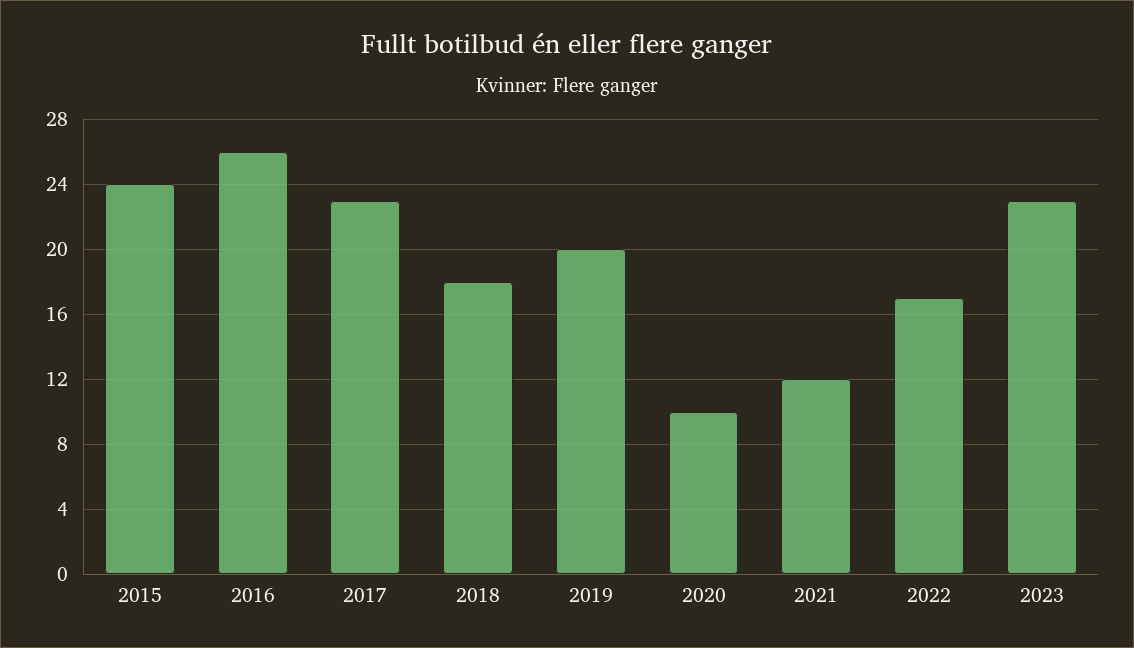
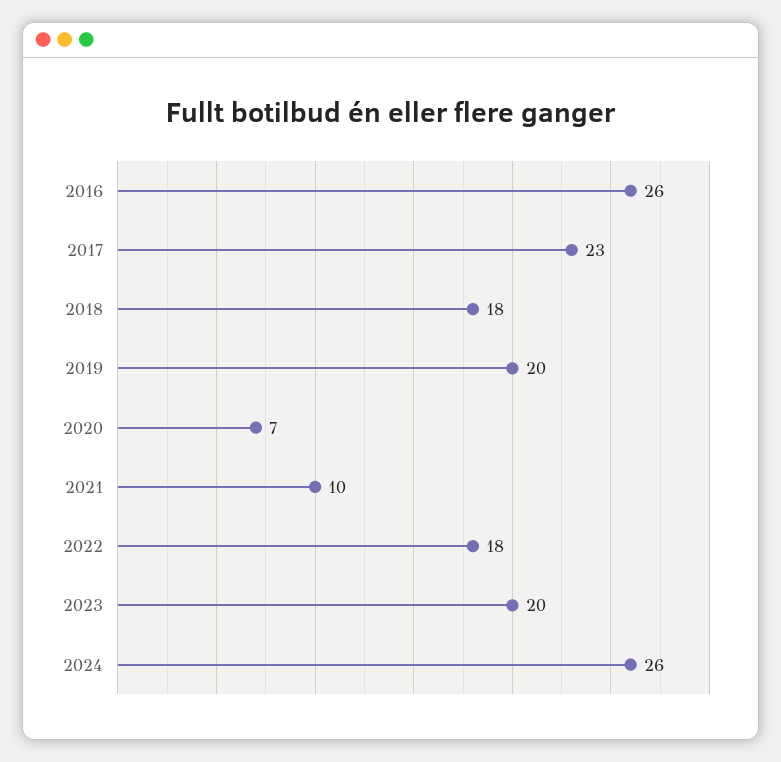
2015: 24 -> none
2020: 10 -> 7
2021: 12 -> 10
2022: 17 -> 18
2023: 23 -> 20
2024: none -> 26

